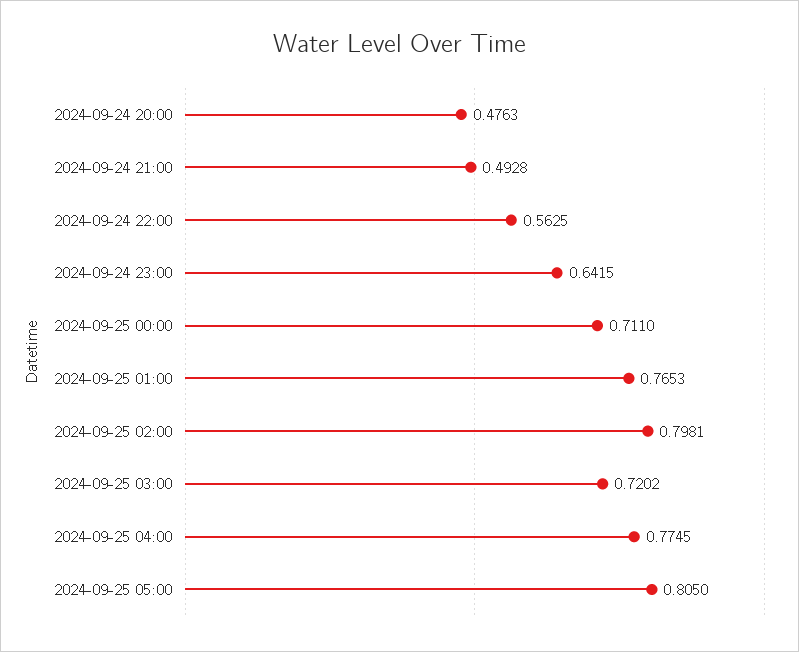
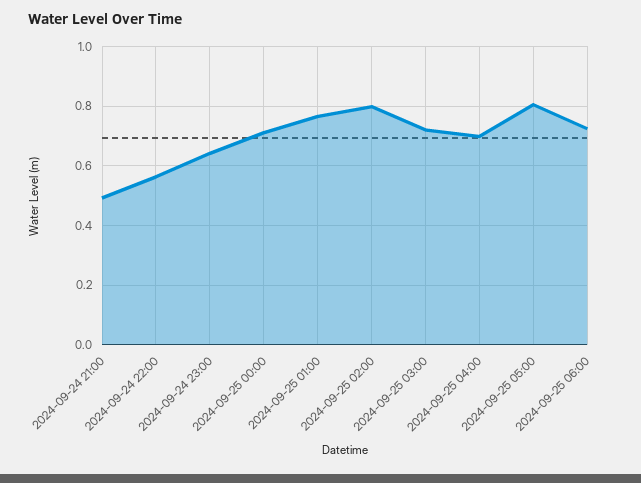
2024-09-24 20:00: 0.4763 -> none
2024-09-25 04:00: 0.7745 -> 0.7
2024-09-25 06:00: none -> 0.725

